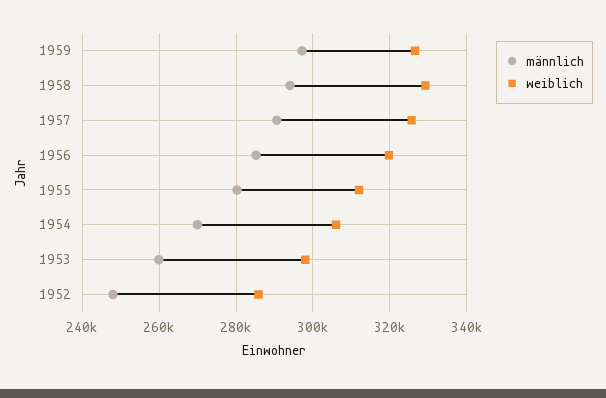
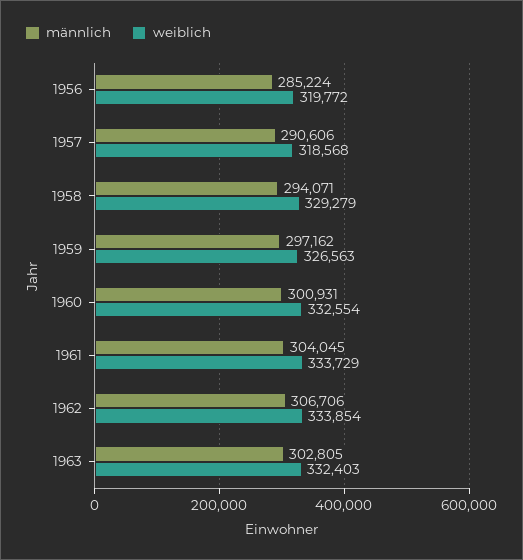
weiblich, 1957: 326000 -> 318568
männlich, 1955: 280000 -> none
weiblich, 1955: 312000 -> none
männlich, 1954: 270000 -> none
weiblich, 1954: 306000 -> none
männlich, 1953: 260000 -> none
weiblich, 1953: 298000 -> none
männlich, 1952: 248000 -> none
weiblich, 1952: 286000 -> none
männlich, 1960: none -> 300931
weiblich, 1960: none -> 332554
männlich, 1961: none -> 304045
weiblich, 1961: none -> 333729
männlich, 1962: none -> 306706
weiblich, 1962: none -> 333854
männlich, 1963: none -> 302805
weiblich, 1963: none -> 332403

